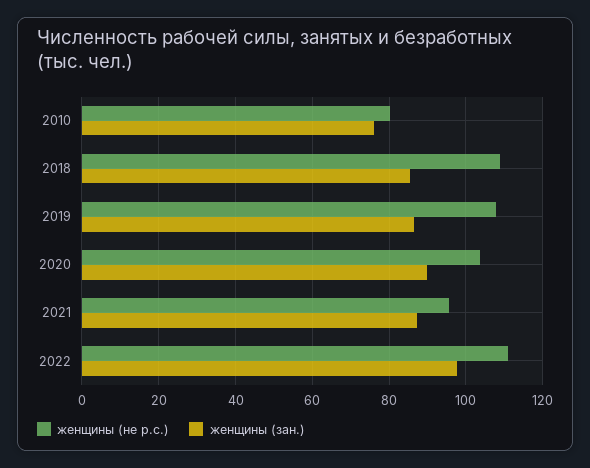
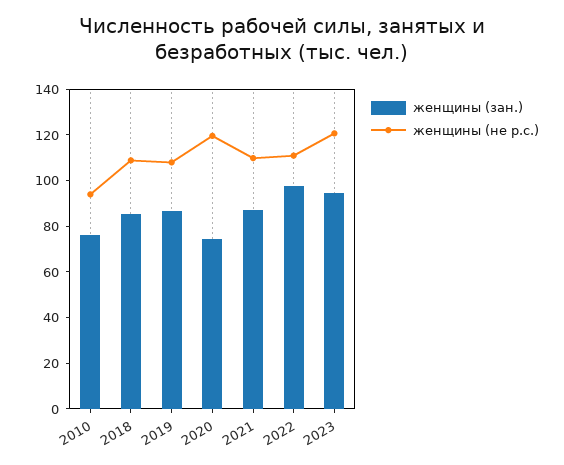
женщины (не р.с.), 2010: 80 -> 95
женщины (не р.с.), 2020: 104 -> 120
женщины (зан.), 2020: 90 -> 75
женщины (не р.с.), 2021: 96 -> 110
женщины (зан.), 2023: none -> 95
женщины (не р.с.), 2023: none -> 120

